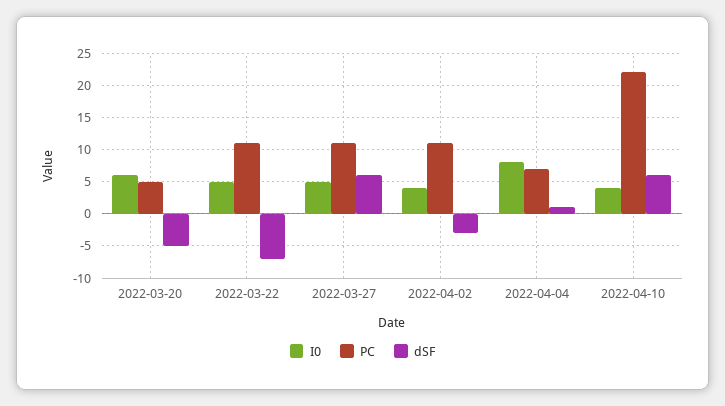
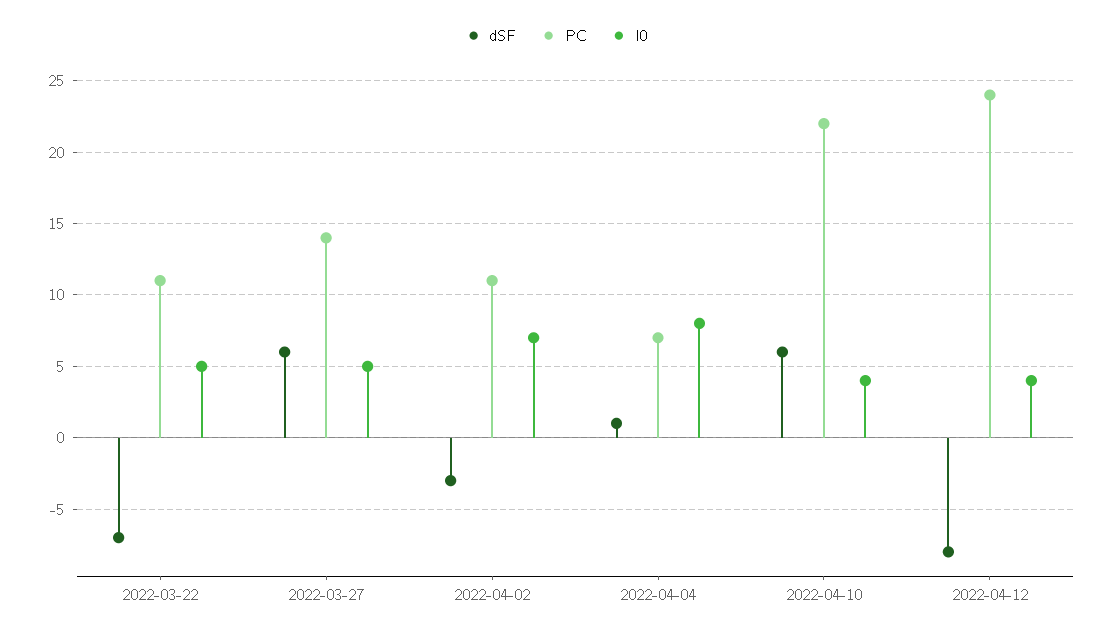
I0, 2022-03-20: 6 -> none
PC, 2022-03-20: 5 -> none
dSF, 2022-03-20: -5 -> none
PC, 2022-03-27: 11 -> 14
I0, 2022-04-02: 4 -> 7
dSF, 2022-04-12: none -> -8
PC, 2022-04-12: none -> 24
I0, 2022-04-12: none -> 4

